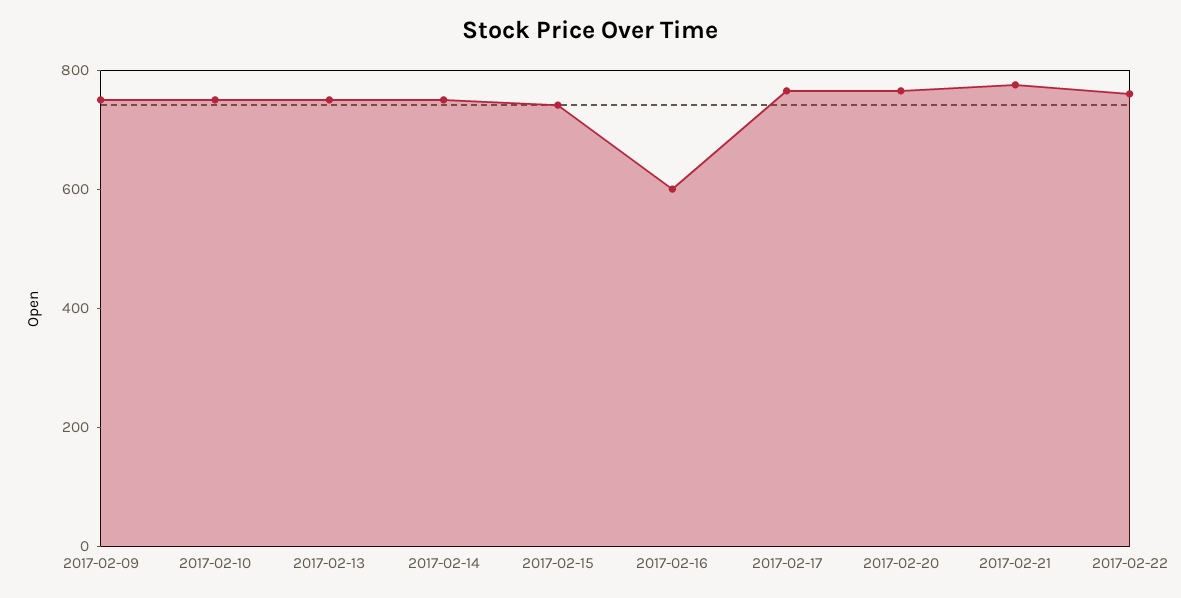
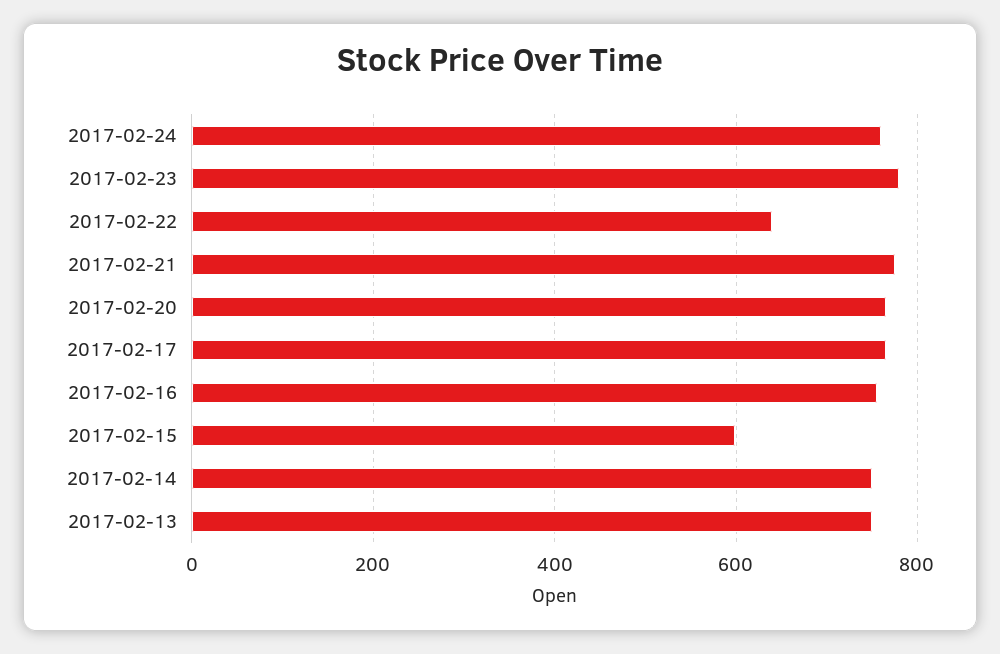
2017-02-09: 750 -> none
2017-02-10: 750 -> none
2017-02-15: 750 -> 600
2017-02-16: 600 -> 760
2017-02-22: 750 -> 640
2017-02-24: none -> 760
2017-02-23: none -> 780

